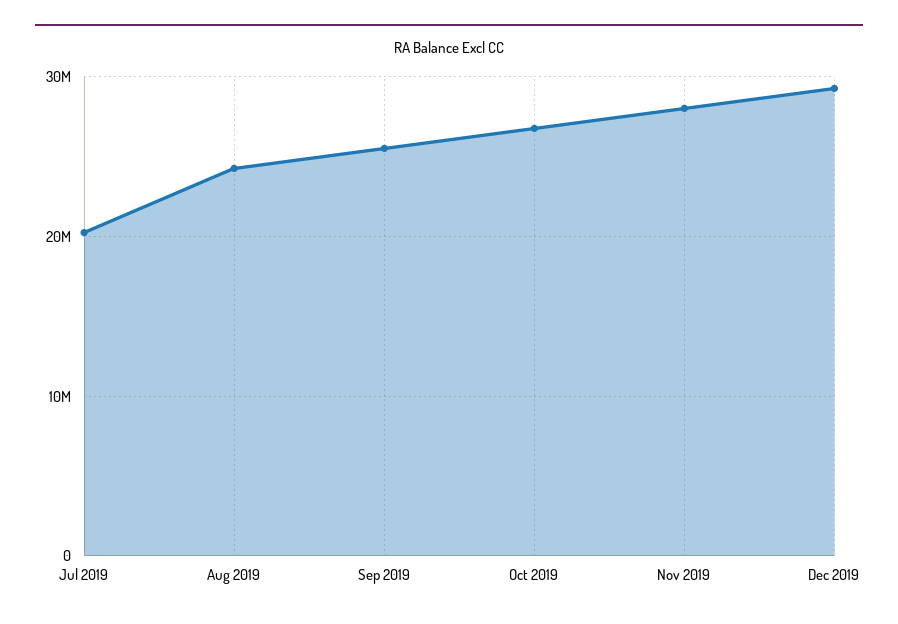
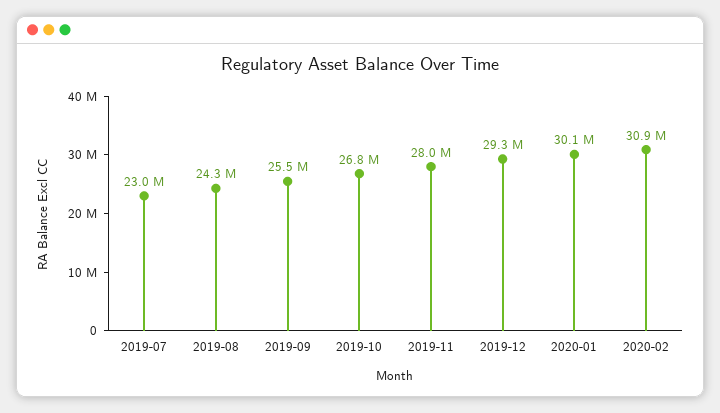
Jul 2019: 20000000 -> 23000000
2020-01: none -> 30100000
2020-02: none -> 30900000

